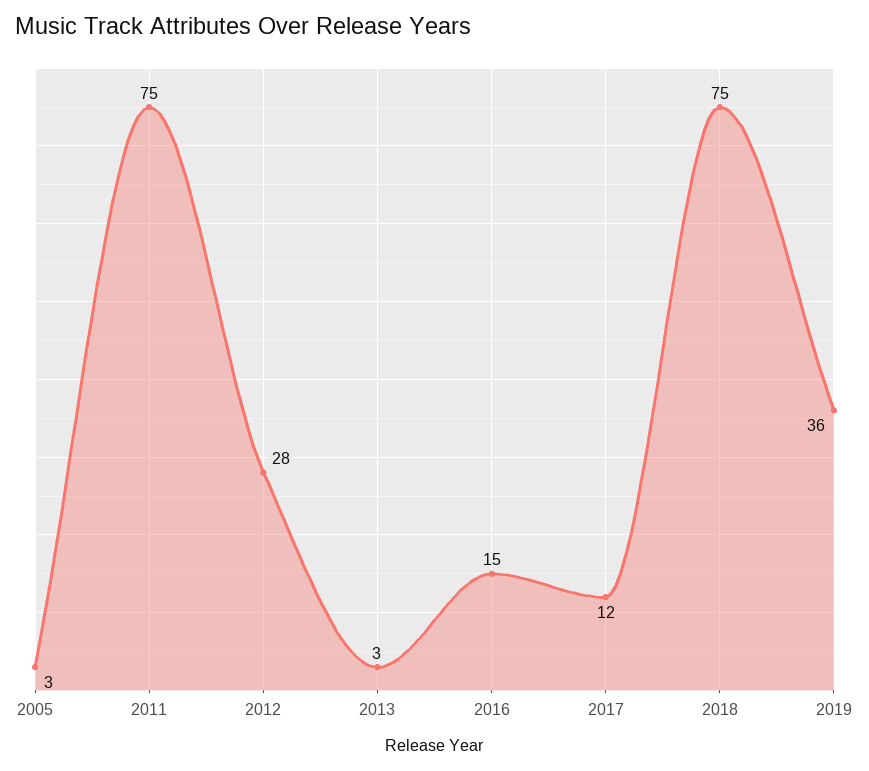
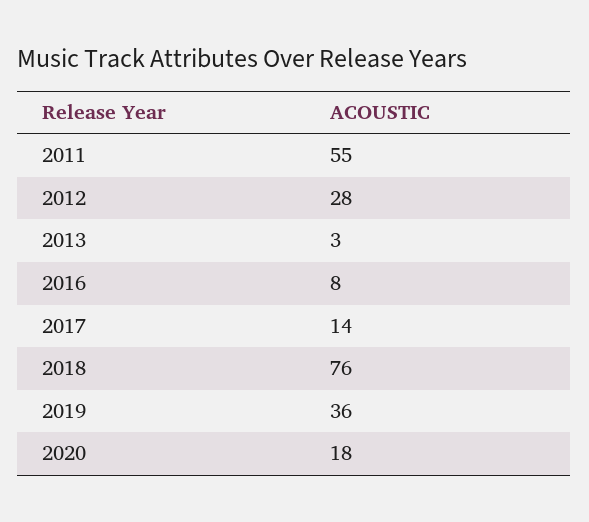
2005: 3 -> none
2011: 75 -> 55
2016: 15 -> 8
2017: 12 -> 14
2018: 75 -> 76
2020: none -> 18

